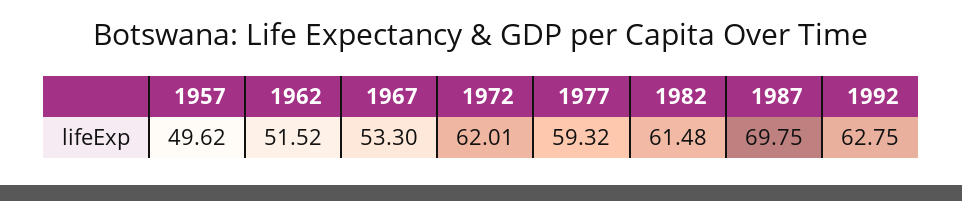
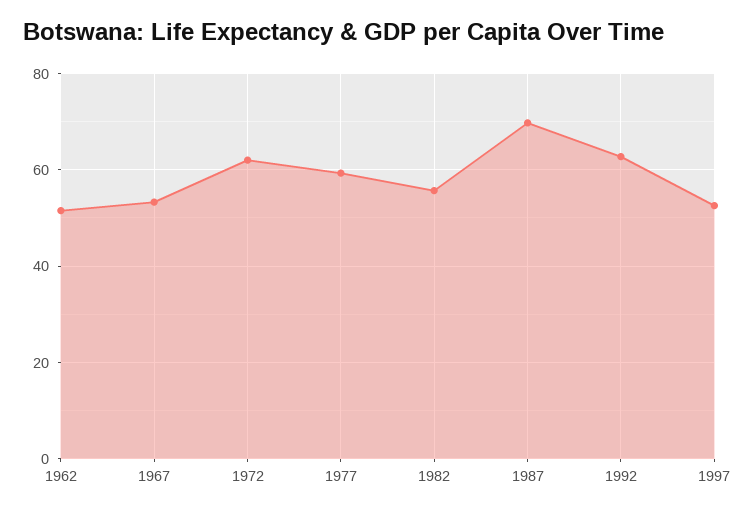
1957: 49.62 -> none
1982: 61.48 -> 56
1997: none -> 52

